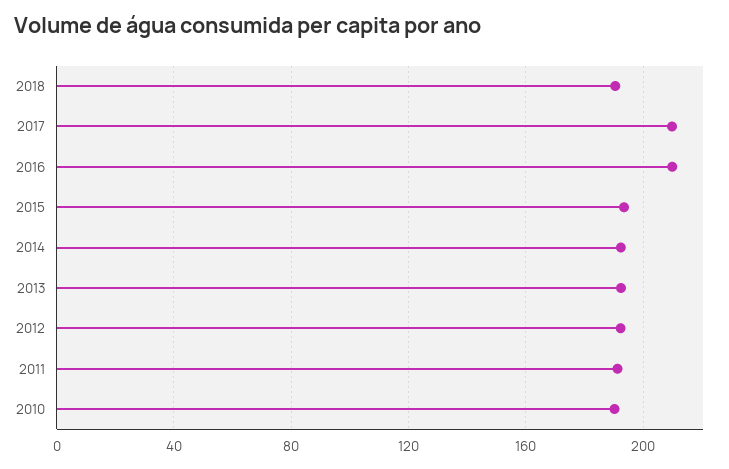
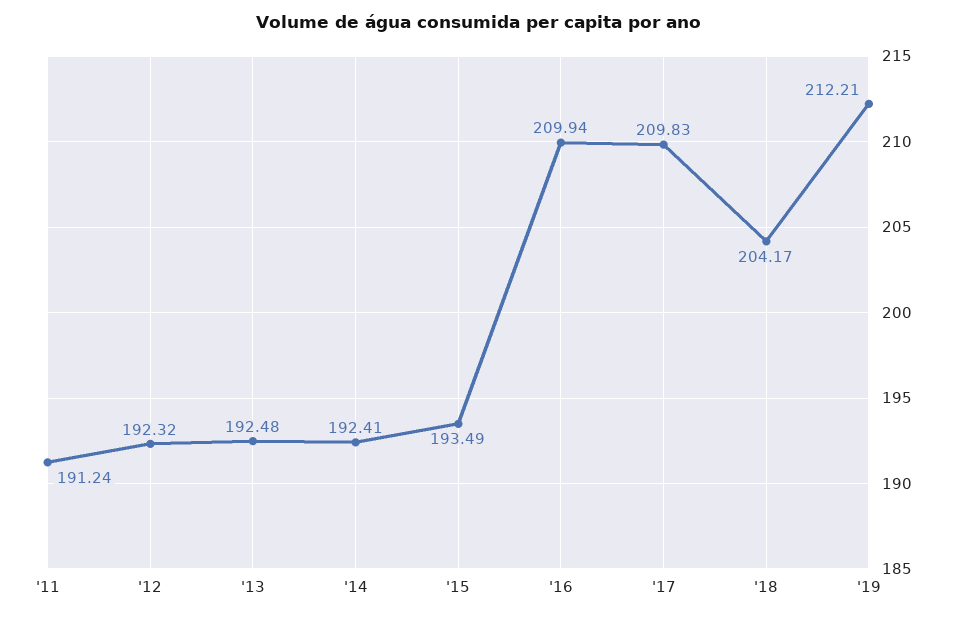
2018: 190 -> 204.17
2010: 190 -> none
'19: none -> 212.21

